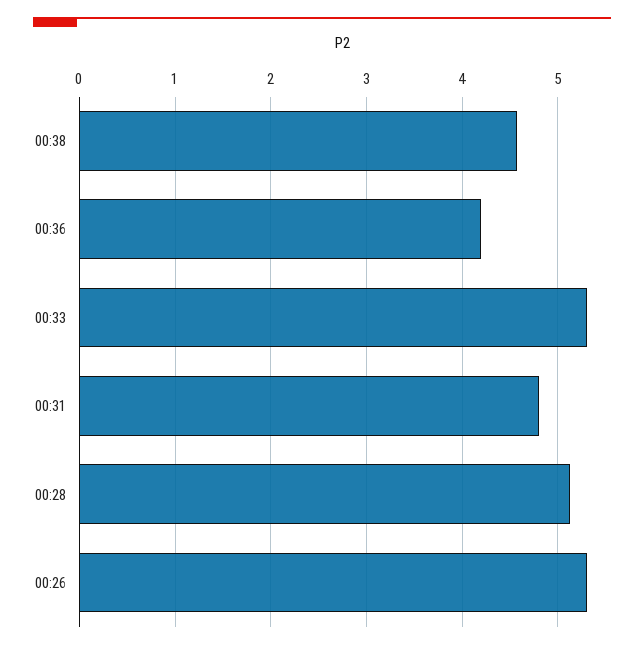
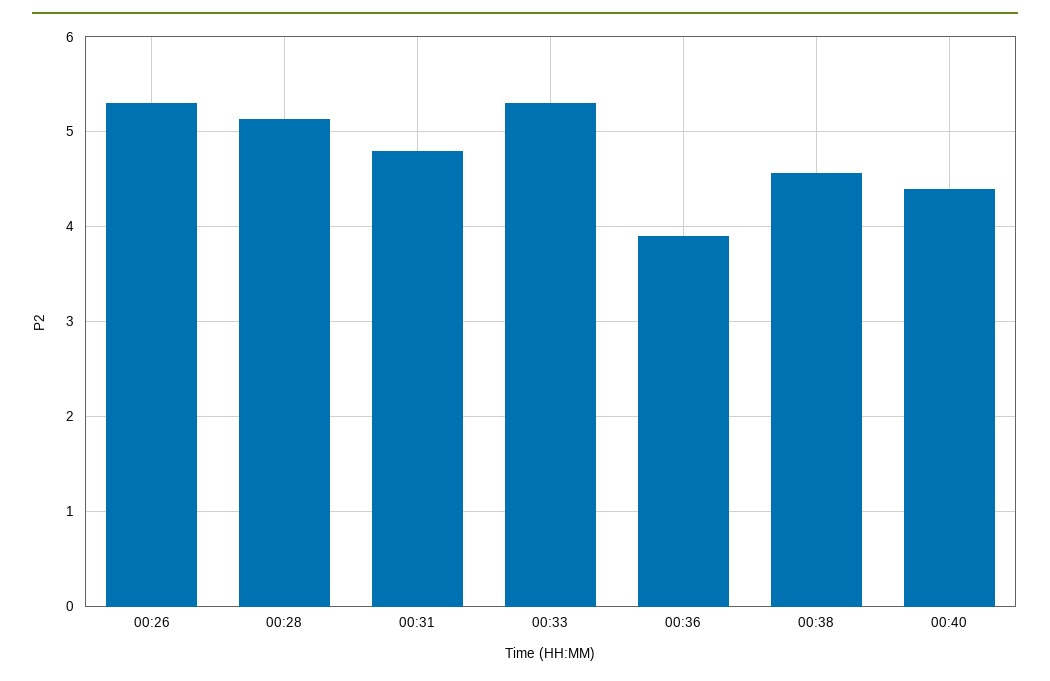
00:36: 4.2 -> 3.9
00:40: none -> 4.4

